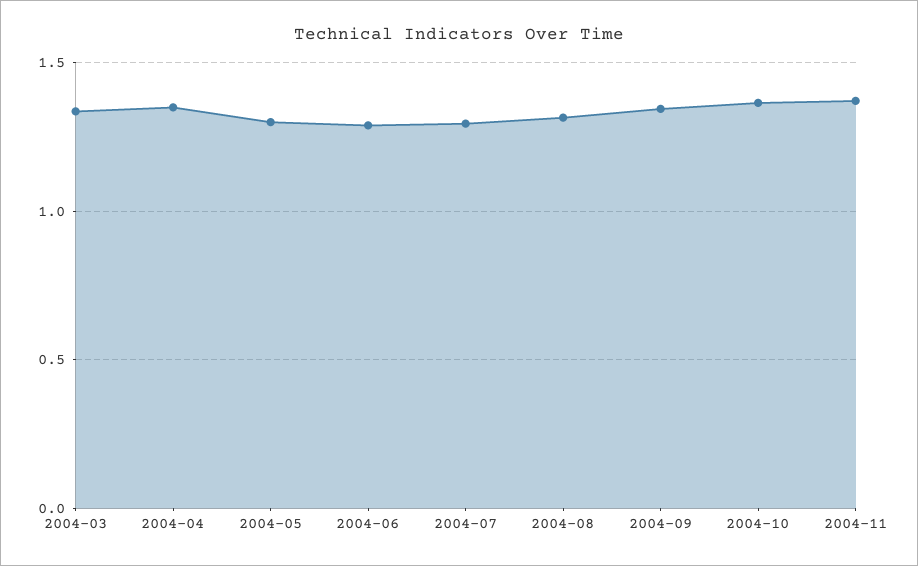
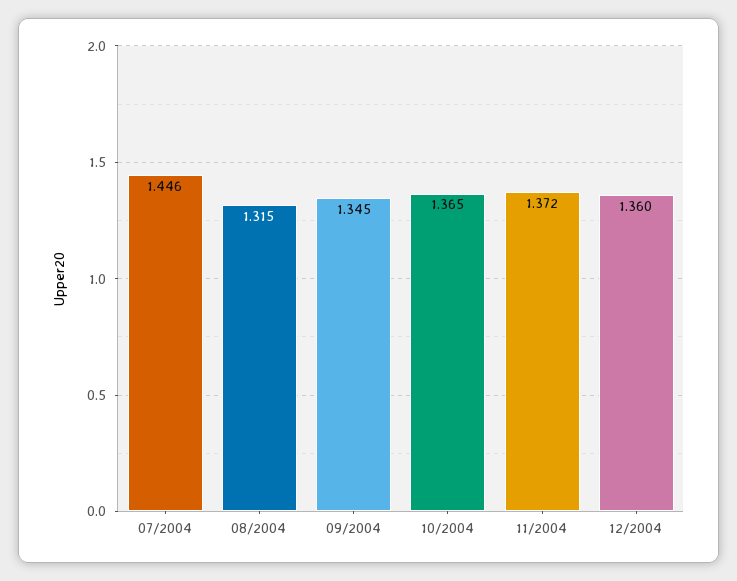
2004-03: 1.35 -> none
2004-04: 1.35 -> none
2004-05: 1.3 -> none
2004-06: 1.3 -> none
2004-07: 1.3 -> 1.446
12/2004: none -> 1.36

